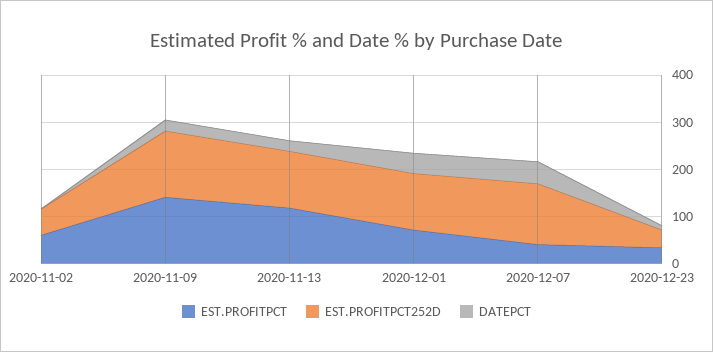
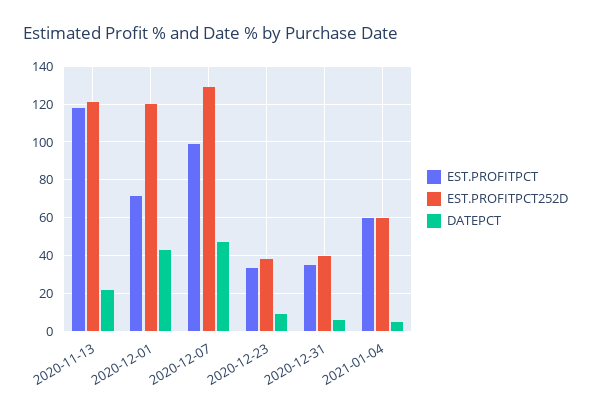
EST.PROFITPCT, 2020-11-02: 60 -> none
EST.PROFITPCT252D, 2020-11-02: 60 -> none
DATEPCT, 2020-11-02: 0 -> none
EST.PROFITPCT, 2020-11-09: 140 -> none
EST.PROFITPCT252D, 2020-11-09: 140 -> none
DATEPCT, 2020-11-09: 20 -> none
EST.PROFITPCT, 2020-12-07: 40 -> 100
EST.PROFITPCT, 2020-12-31: none -> 35
EST.PROFITPCT252D, 2020-12-31: none -> 40
DATEPCT, 2020-12-31: none -> 5
EST.PROFITPCT, 2021-01-04: none -> 60
EST.PROFITPCT252D, 2021-01-04: none -> 60
DATEPCT, 2021-01-04: none -> 5

